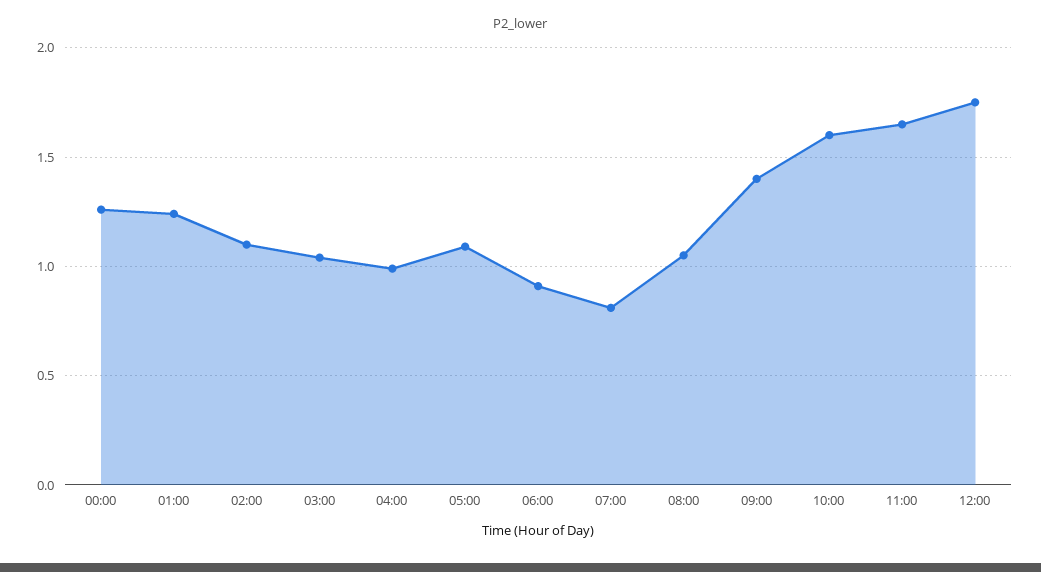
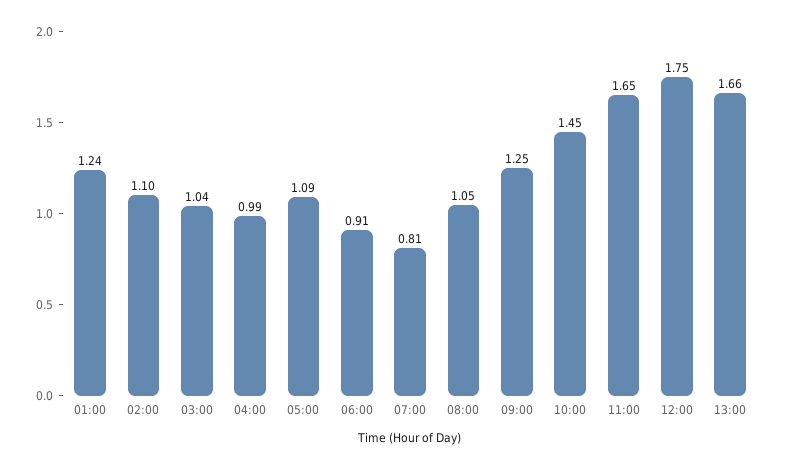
00:00: 1.25 -> none
09:00: 1.4 -> 1.25
10:00: 1.6 -> 1.45
13:00: none -> 1.66

